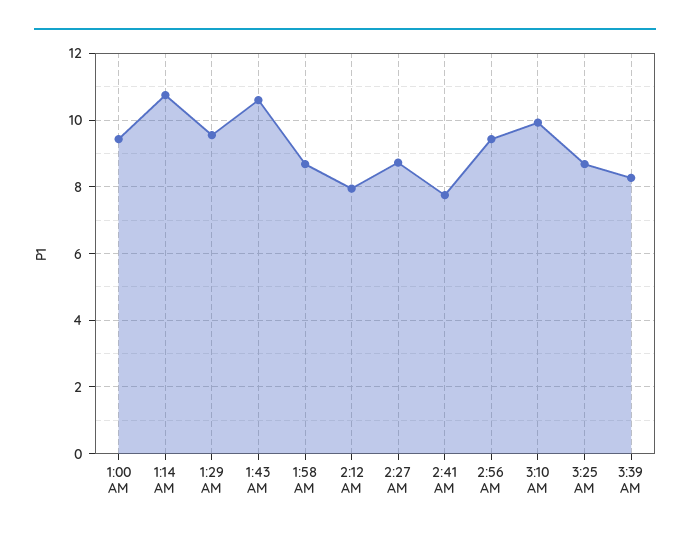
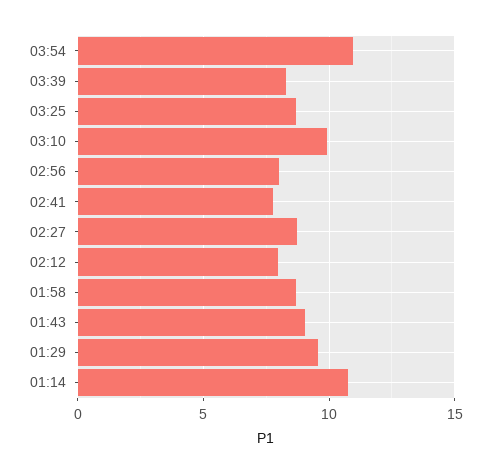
1:00 AM: 9.4 -> none
1:43 AM: 10.6 -> 9
2:56 AM: 9.4 -> 8
03:54: none -> 11

